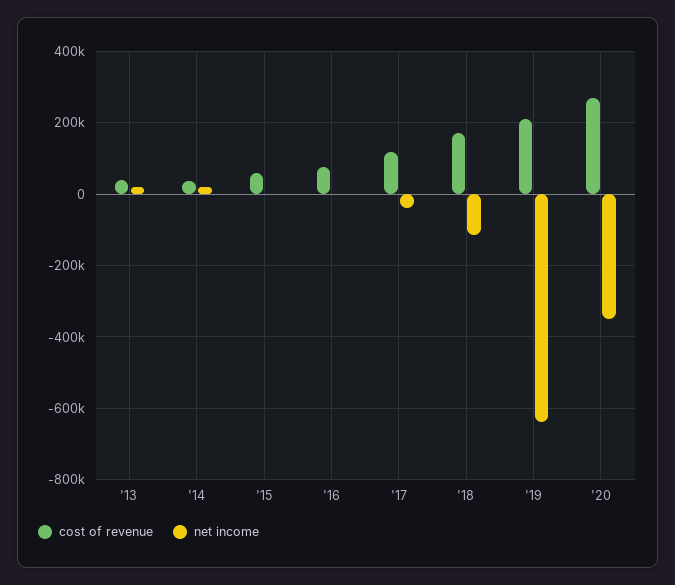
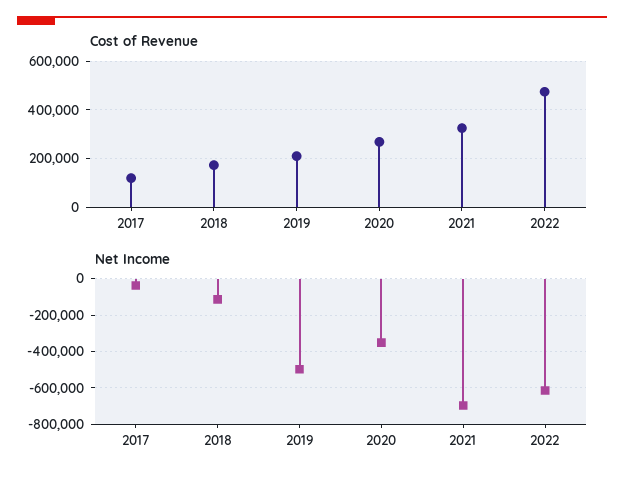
cost of revenue, '13: 40000 -> none
net income, '13: 20000 -> none
cost of revenue, '14: 40000 -> none
net income, '14: 20000 -> none
cost of revenue, '15: 60000 -> none
net income, '15: 0 -> none
cost of revenue, '16: 80000 -> none
net income, '16: 0 -> none
net income, '19: -640000 -> -500000
cost of revenue, 2021: none -> 325000
cost of revenue, 2022: none -> 475000
net income, 2021: none -> -700000
net income, 2022: none -> -600000

